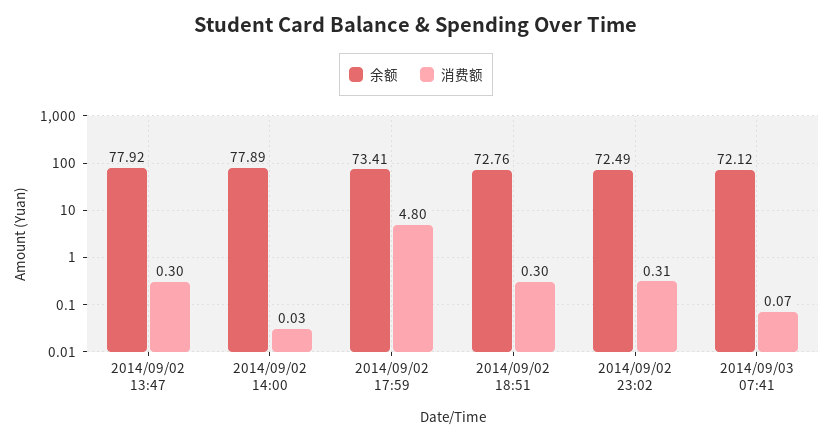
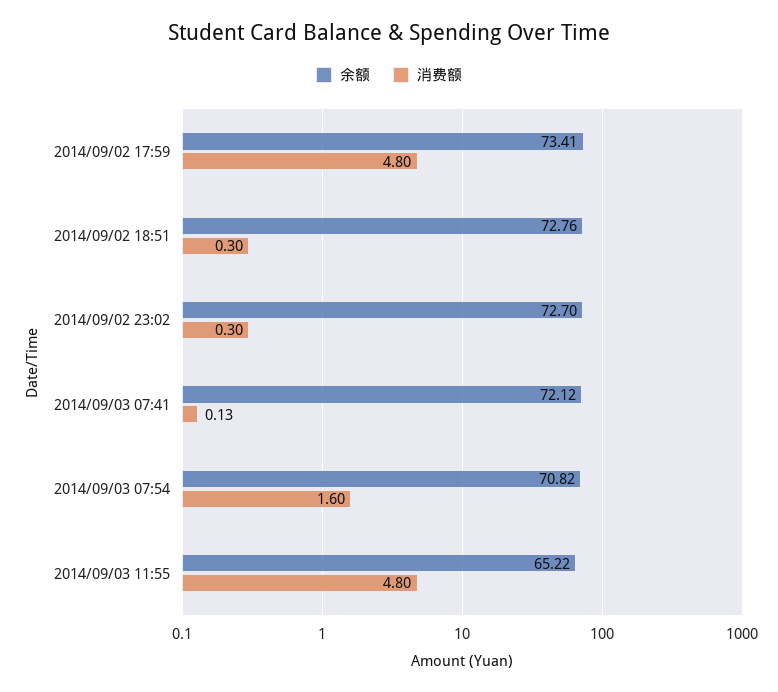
余额, 2014/09/02 13:47: 77.92 -> none
消费额, 2014/09/02 13:47: 0.3 -> none
余额, 2014/09/02 14:00: 77.89 -> none
消费额, 2014/09/02 14:00: 0.03 -> none
余额, 2014/09/02 23:02: 72.49 -> 72.7
消费额, 2014/09/02 23:02: 0.31 -> 0.3
消费额, 2014/09/03 07:41: 0.07 -> 0.13
余额, 2014/09/03 07:54: none -> 70.82
消费额, 2014/09/03 07:54: none -> 1.6
余额, 2014/09/03 11:55: none -> 65.22
消费额, 2014/09/03 11:55: none -> 4.8

